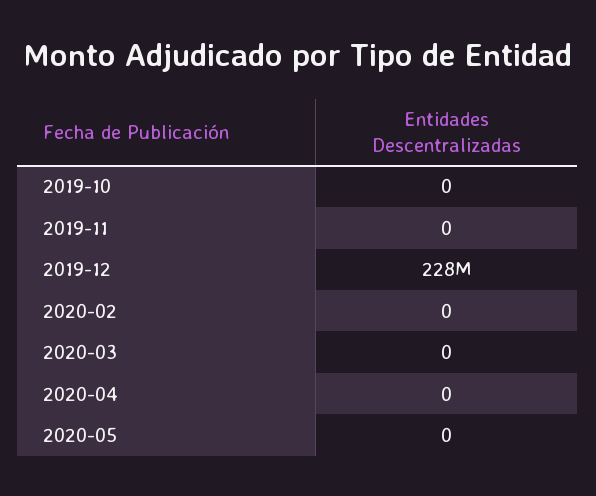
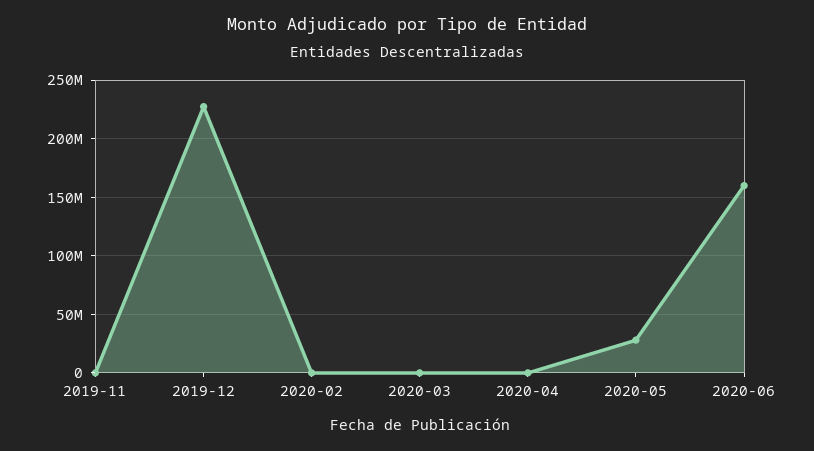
2019-10: 0 -> none
2020-05: 0 -> 30000000
2020-06: none -> 160000000

